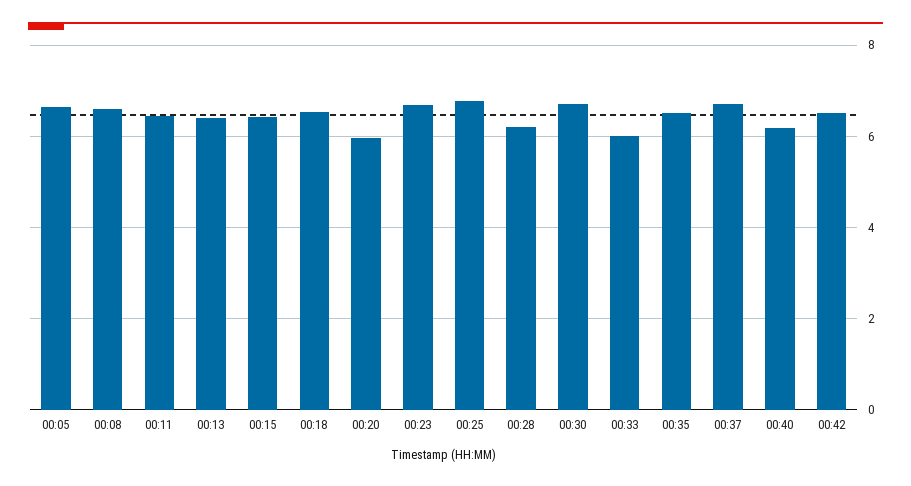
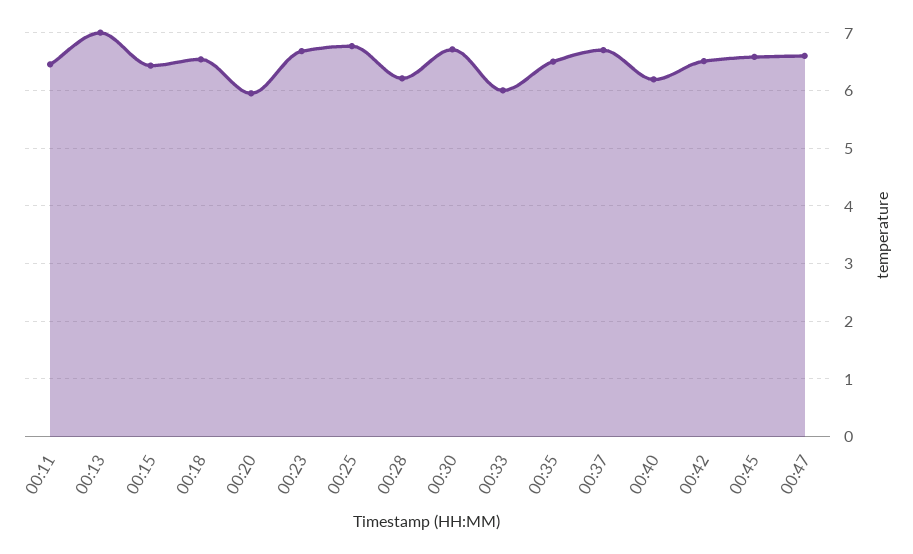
00:05: 6.6 -> none
00:08: 6.6 -> none
00:13: 6.4 -> 7
00:45: none -> 6.6
00:47: none -> 6.6

